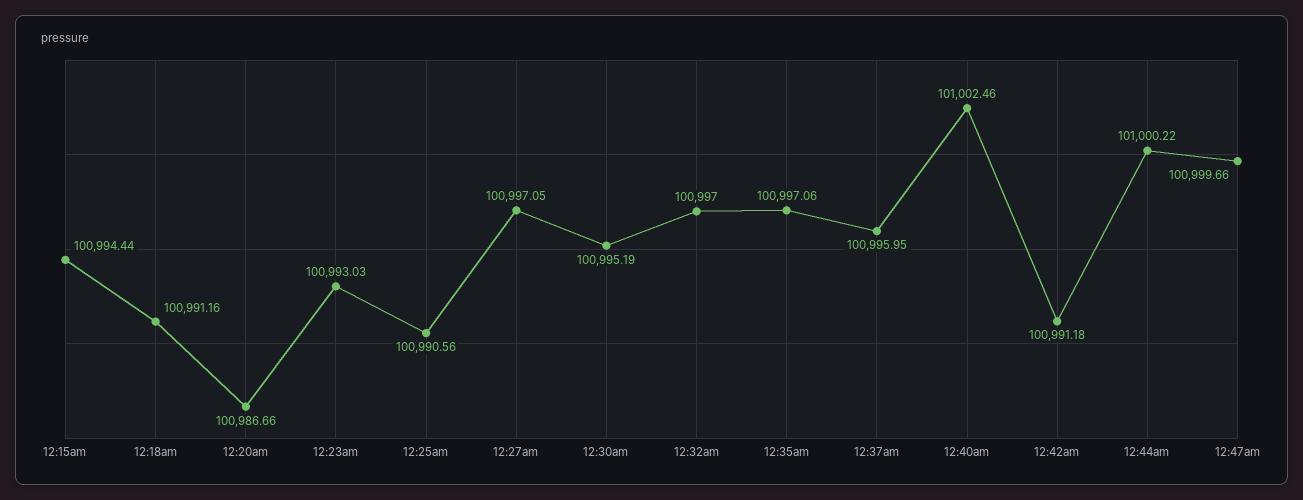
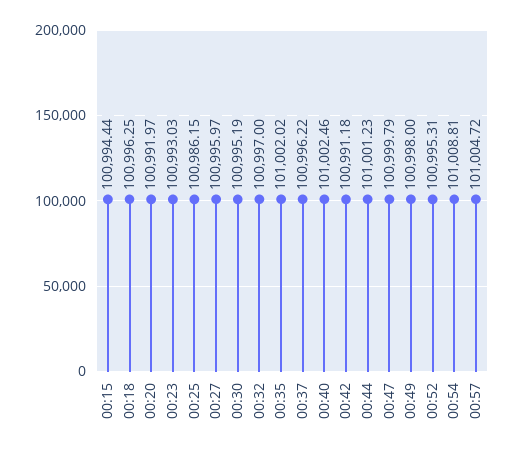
12:18am: 100991.16 -> 100996.25
12:20am: 100986.66 -> 100991.97
12:25am: 100990.56 -> 100986.15
12:27am: 100997.05 -> 100995.97
12:35am: 100997.06 -> 101002.02
12:37am: 100995.95 -> 100996.22
12:44am: 101000.22 -> 101001.23
12:47am: 100999.66 -> 100999.79
00:49: none -> 100998
00:52: none -> 100995.31
00:54: none -> 101008.81
00:57: none -> 101004.72

